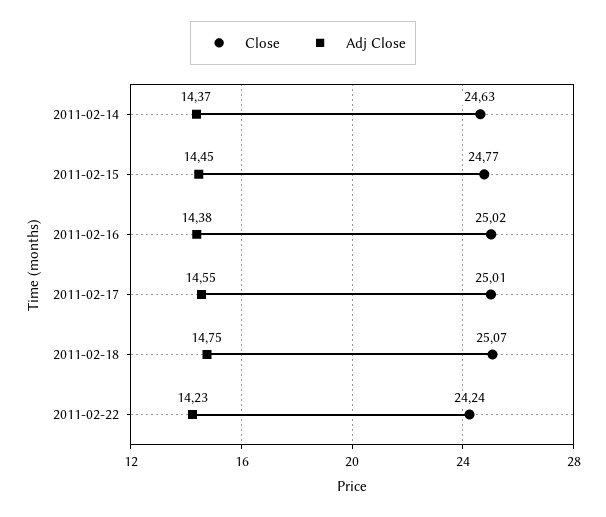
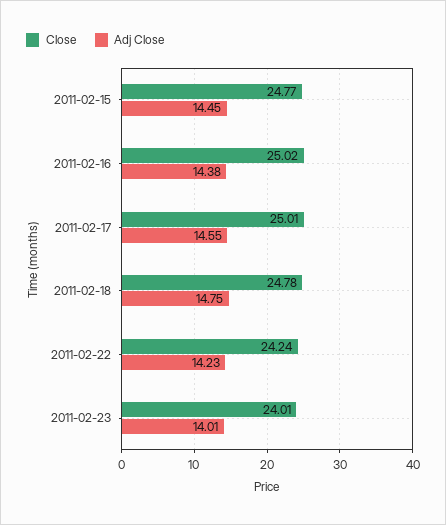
Close, 2011-02-14: 24.63 -> none
Adj Close, 2011-02-14: 14.37 -> none
Close, 2011-02-18: 25.07 -> 24.78
Close, 2011-02-23: none -> 24.01
Adj Close, 2011-02-23: none -> 14.01

